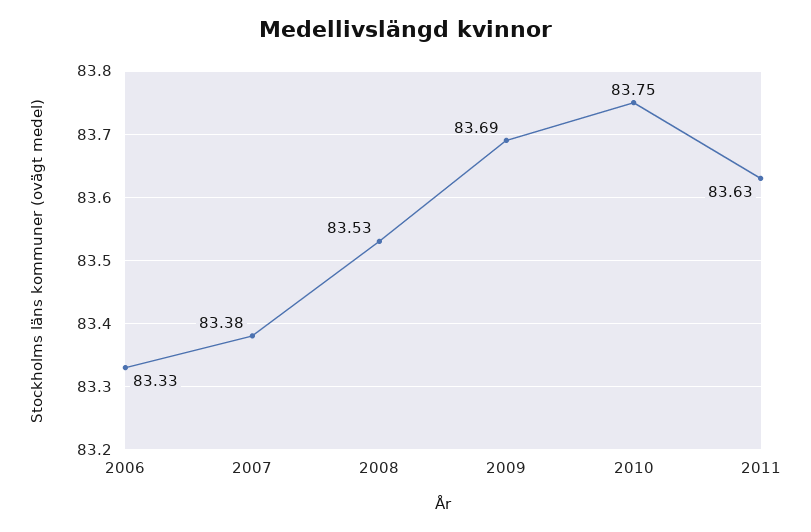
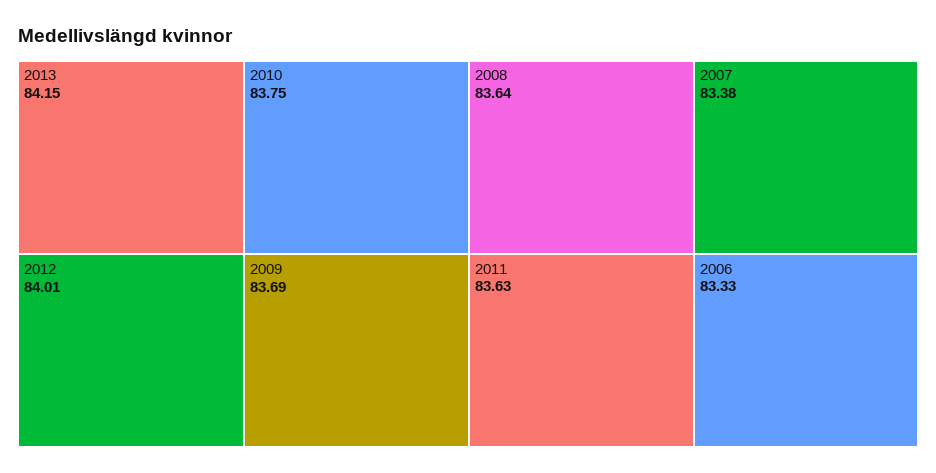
2008: 83.53 -> 83.64
2013: none -> 84.15
2012: none -> 84.01

